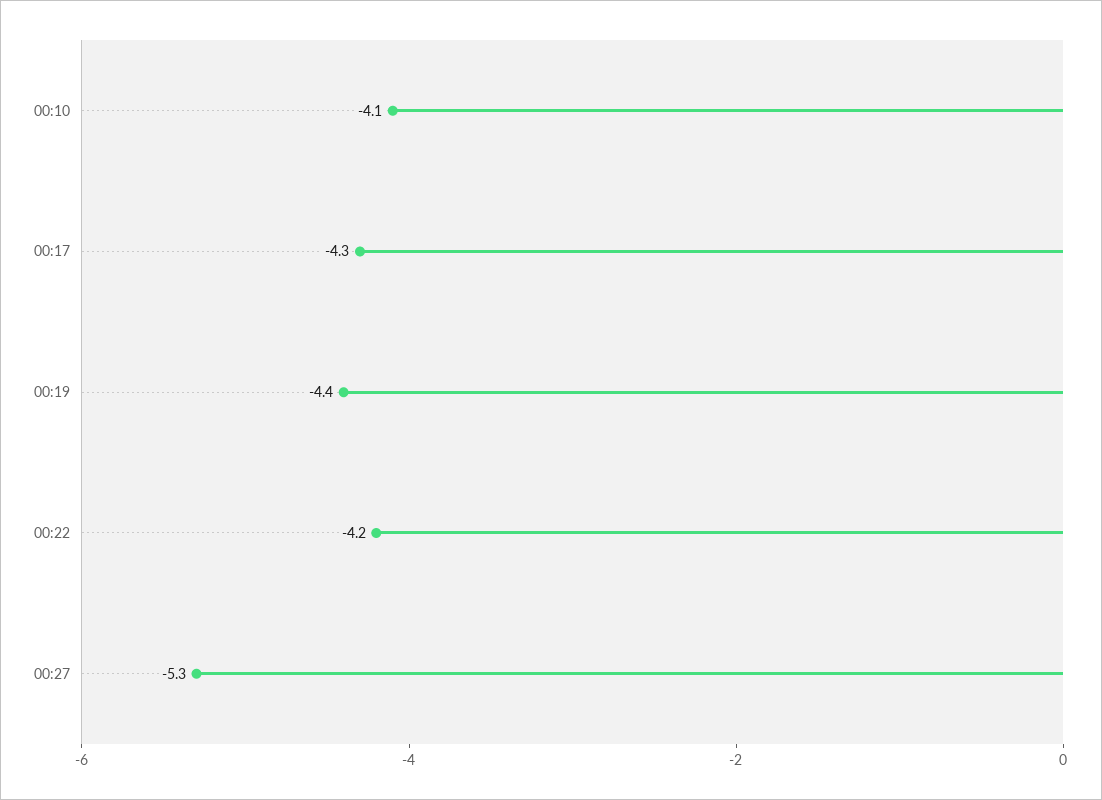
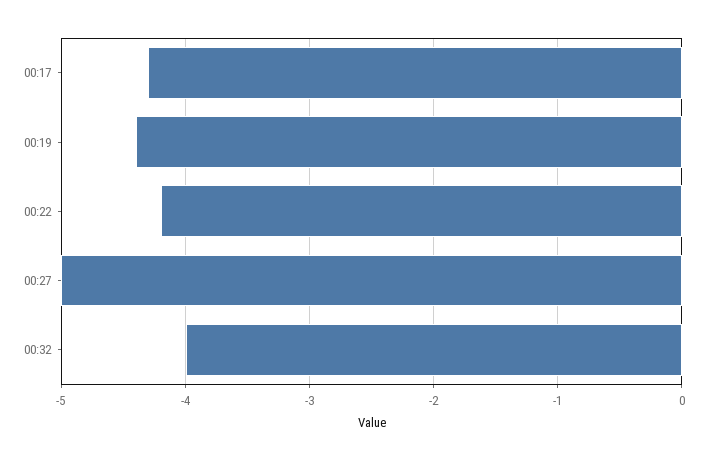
00:10: -4.1 -> none
00:27: -5.3 -> -5
00:32: none -> -4

